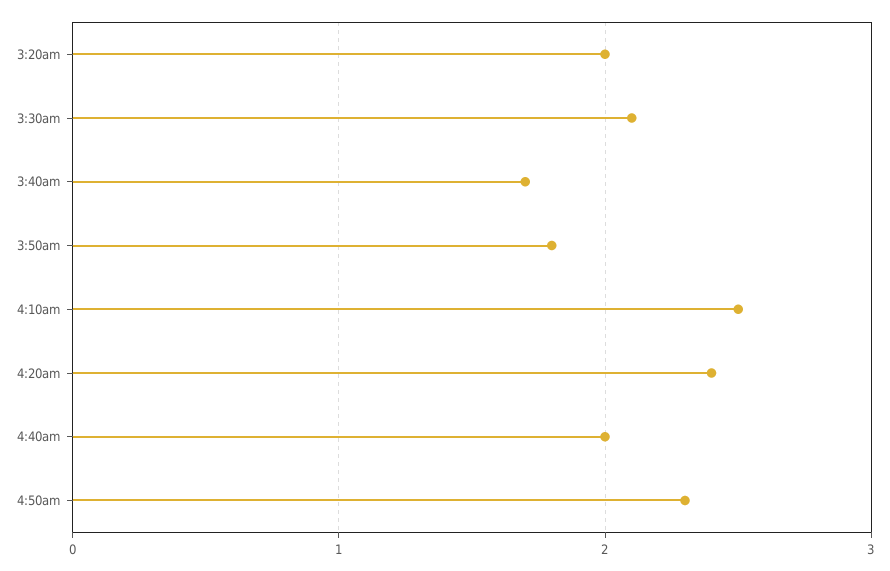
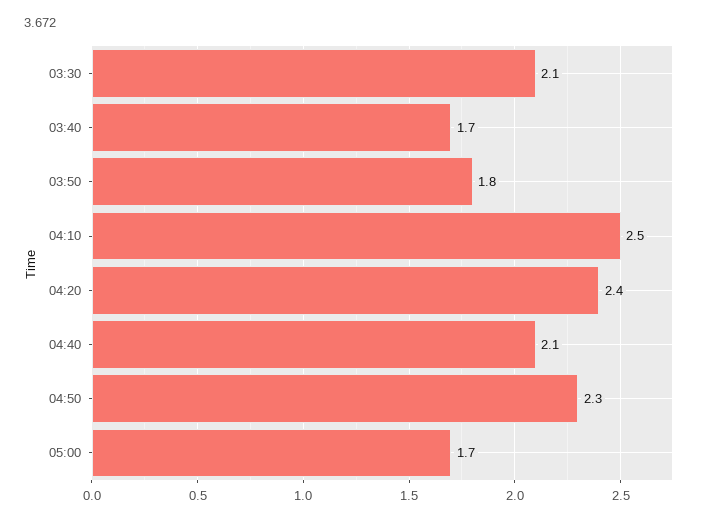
3:20am: 2 -> none
4:40am: 2 -> 2.1
05:00: none -> 1.7

